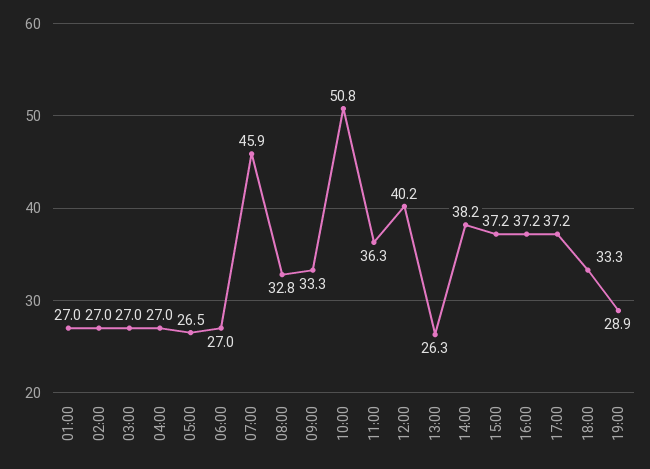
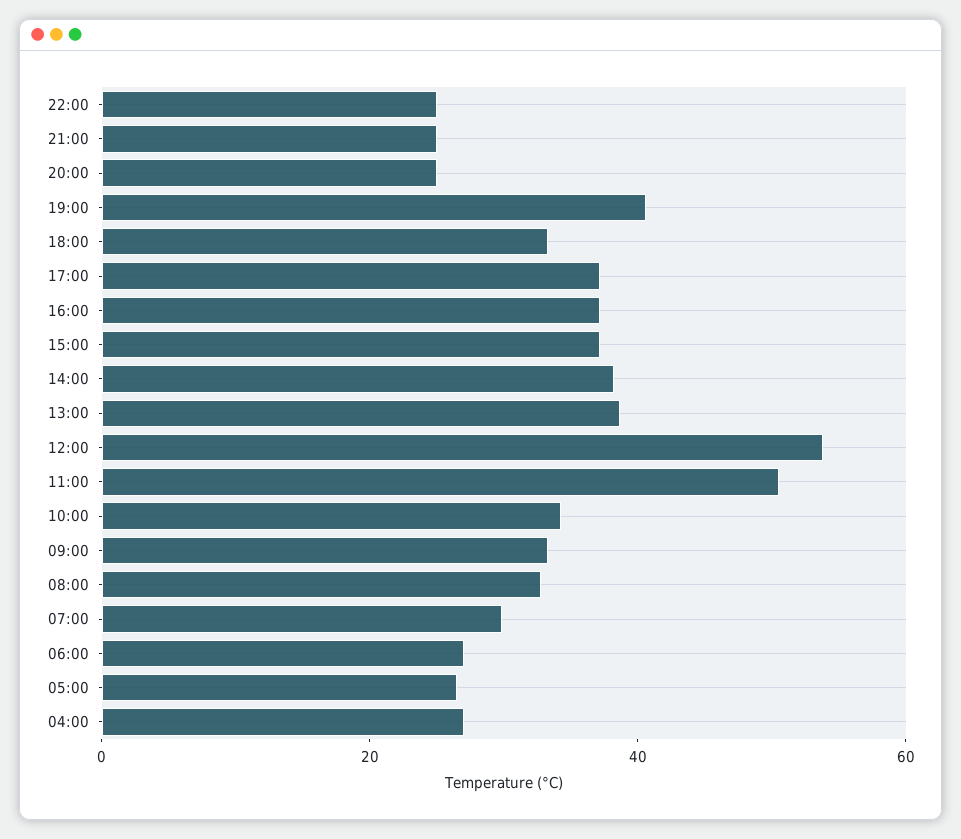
01:00: 27 -> none
02:00: 27 -> none
03:00: 27 -> none
07:00: 45.9 -> 30
10:00: 50.8 -> 35
11:00: 36.3 -> 50
12:00: 40.2 -> 55
13:00: 26.3 -> 40
19:00: 28.9 -> 40
22:00: none -> 25
21:00: none -> 25
20:00: none -> 25

